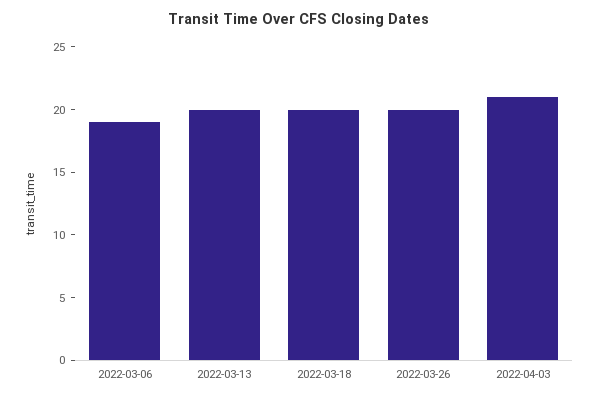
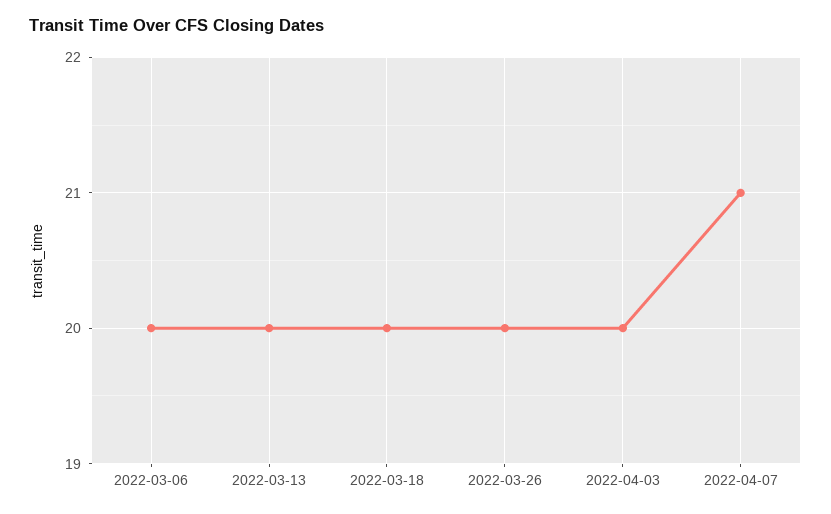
2022-03-06: 19 -> 20
2022-04-03: 21 -> 20
2022-04-07: none -> 21

